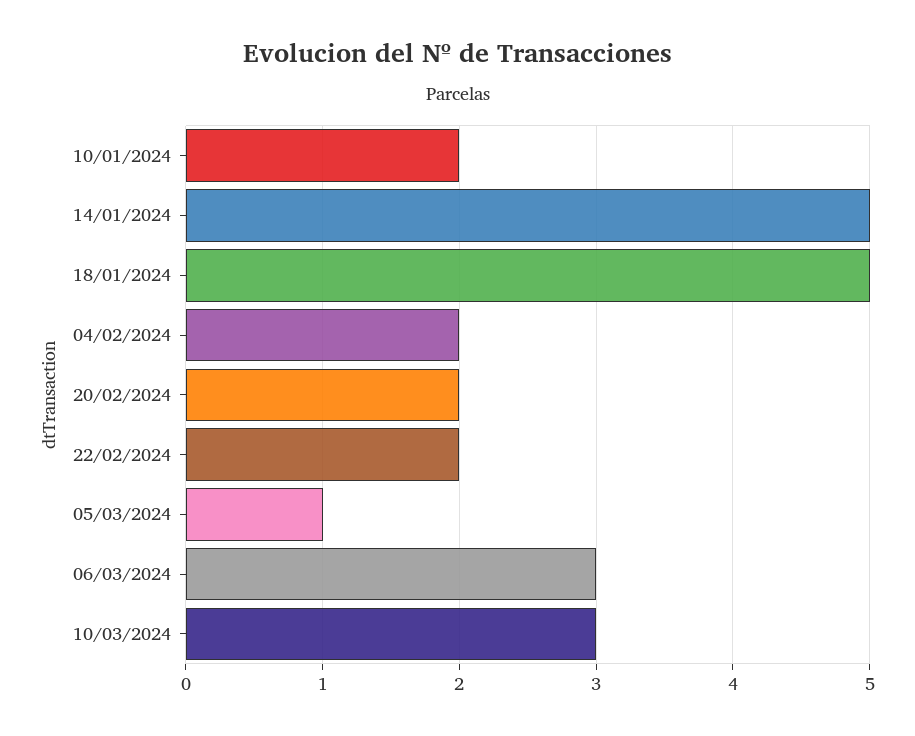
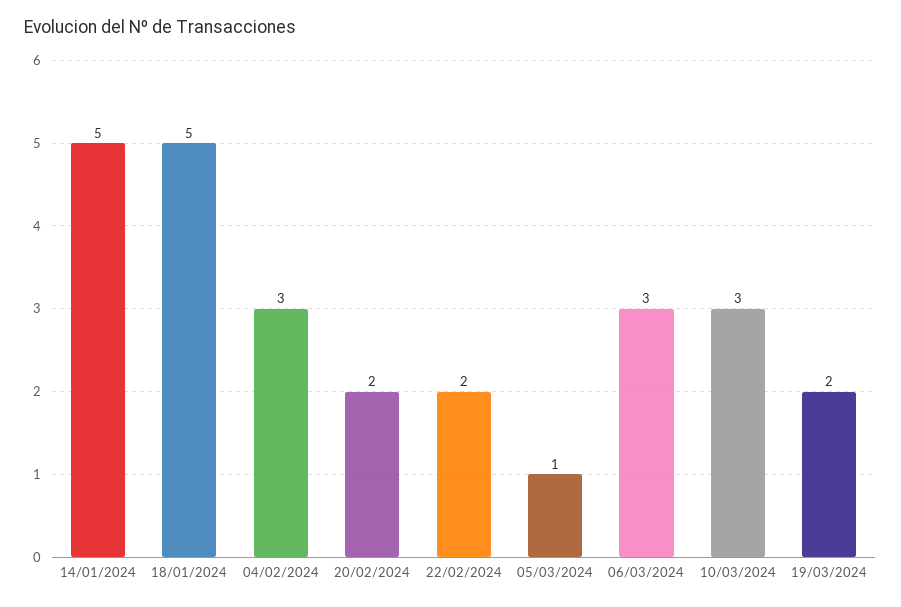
10/01/2024: 2 -> none
04/02/2024: 2 -> 3
19/03/2024: none -> 2

